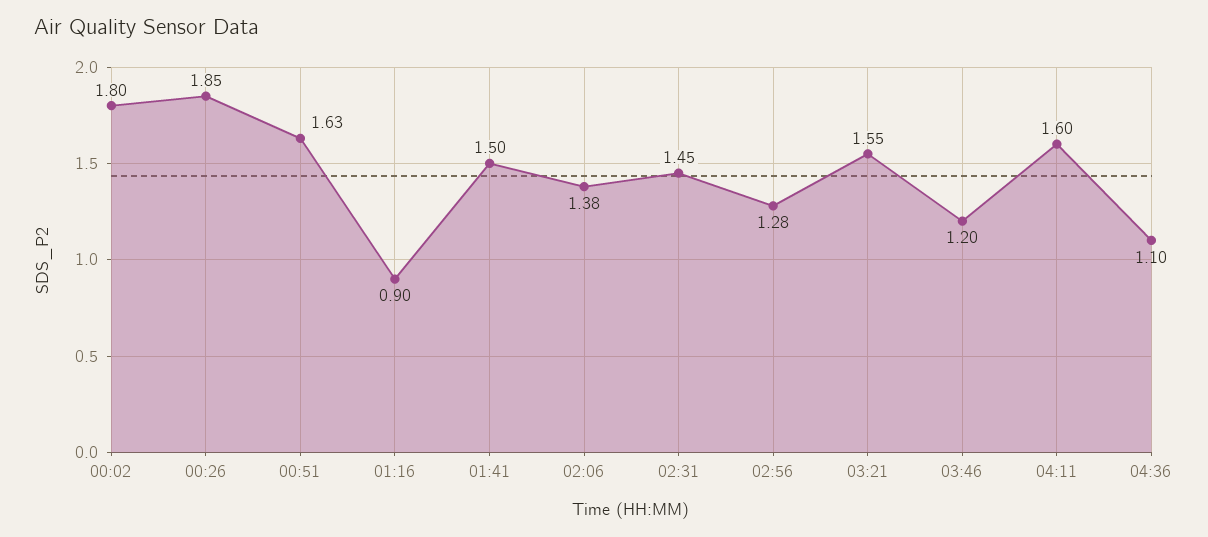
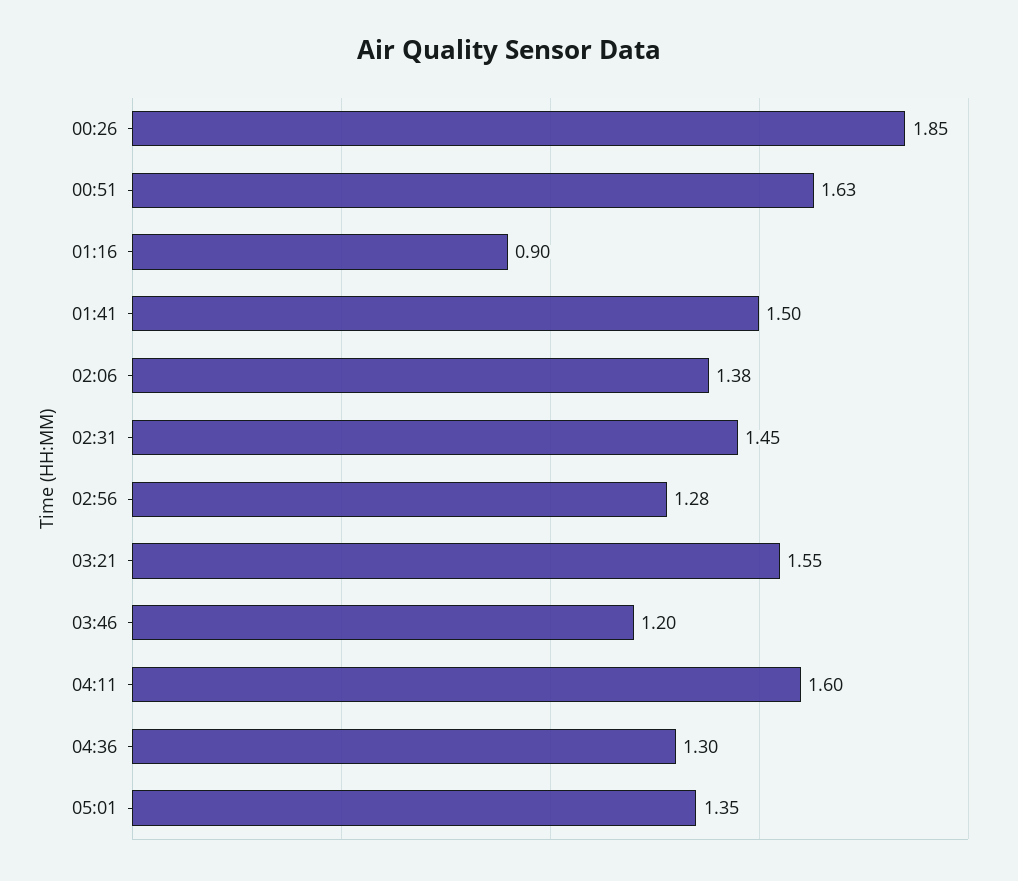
00:02: 1.8 -> none
04:36: 1.1 -> 1.3
05:01: none -> 1.35

